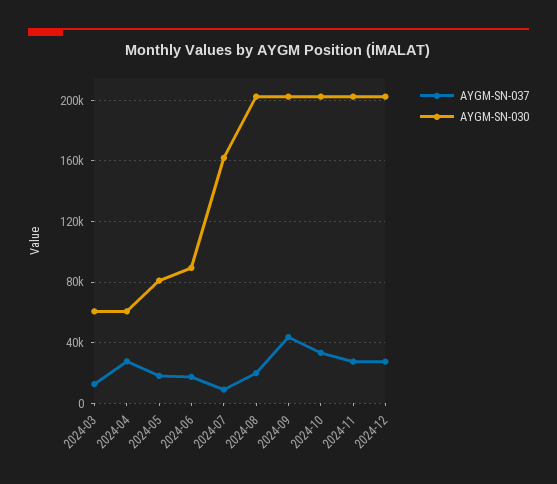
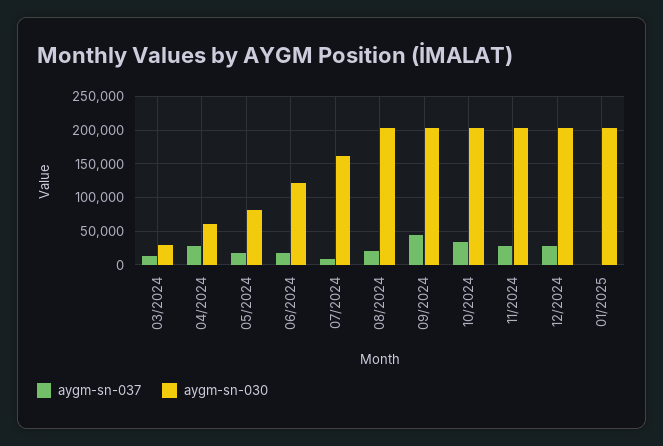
AYGM-SN-030, 2024-03: 60000 -> 30000
AYGM-SN-030, 2024-06: 90000 -> 120000
AYGM-SN-037, 01/2025: none -> 0
AYGM-SN-030, 01/2025: none -> 200000

